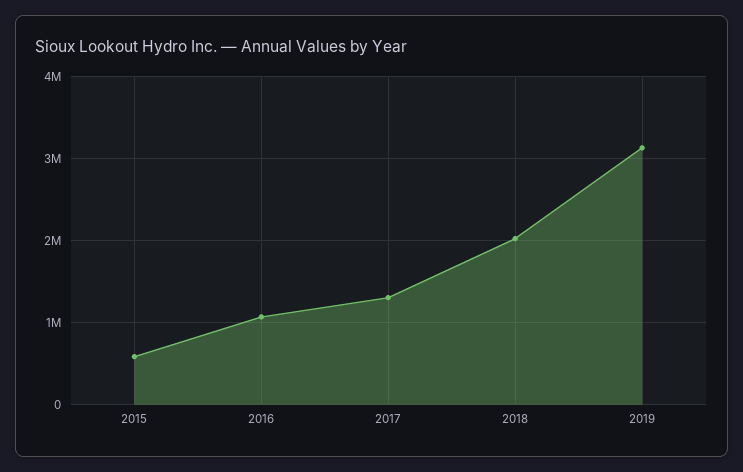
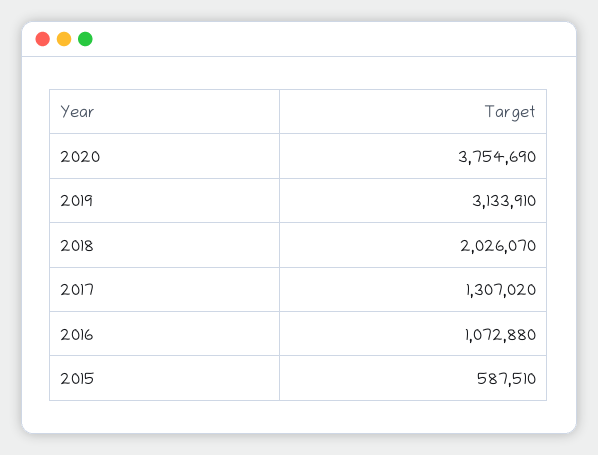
2020: none -> 3754690

